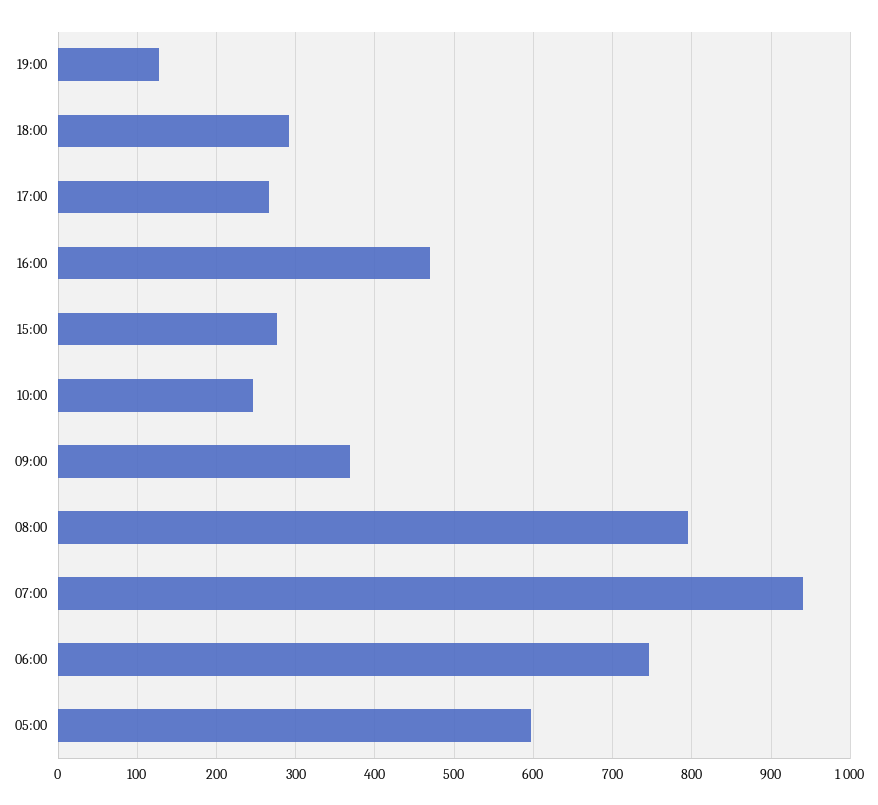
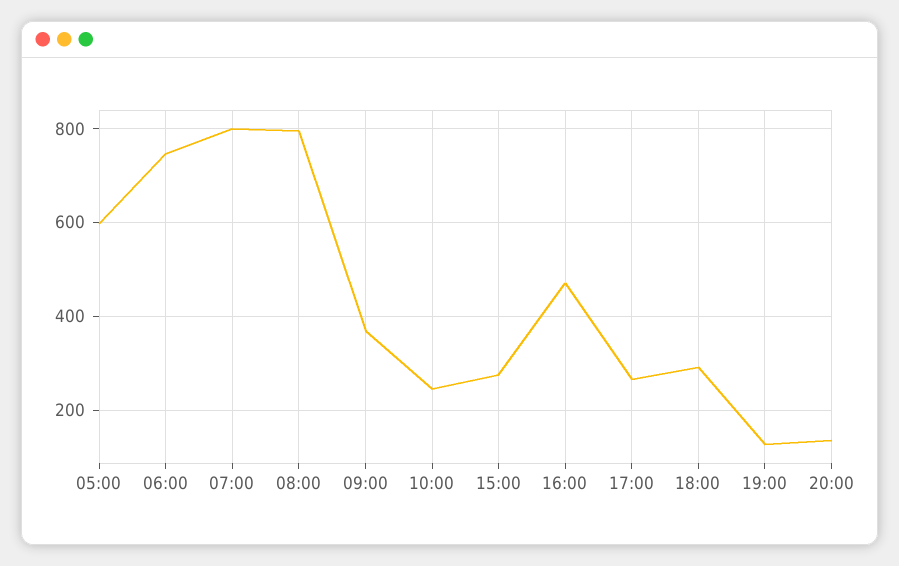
07:00: 940 -> 800
20:00: none -> 140

